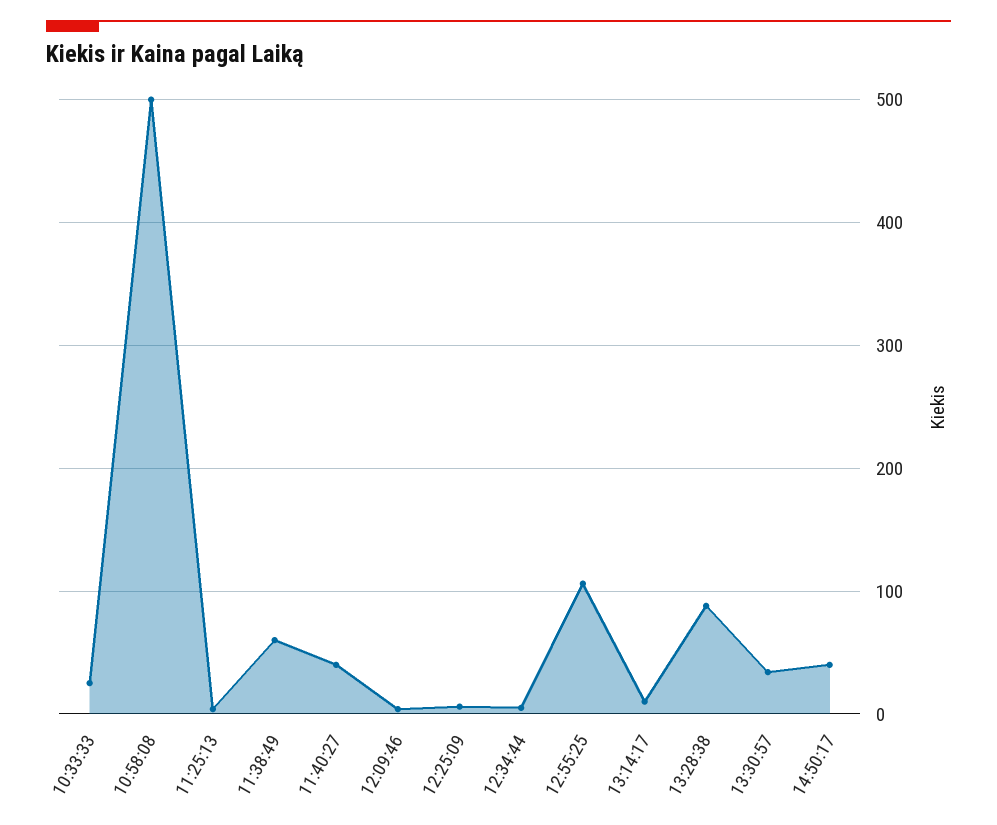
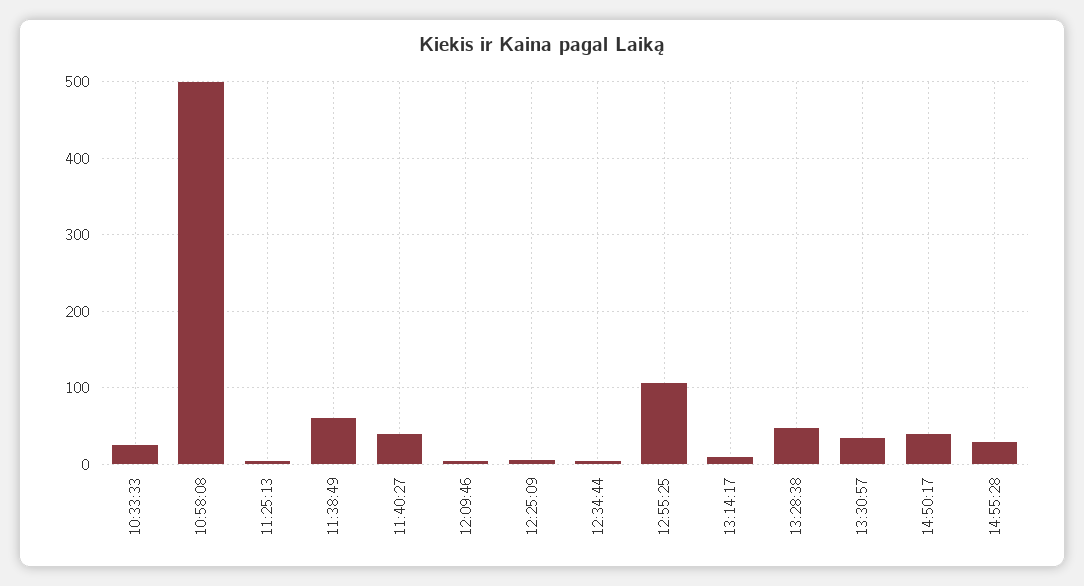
13:28:38: 90 -> 50
14:55:28: none -> 30

